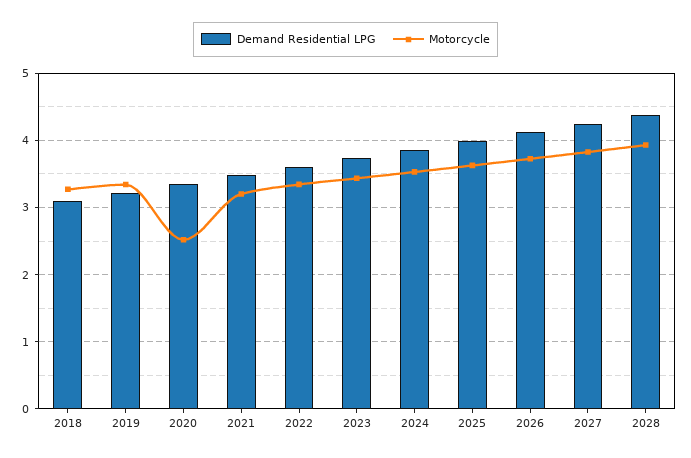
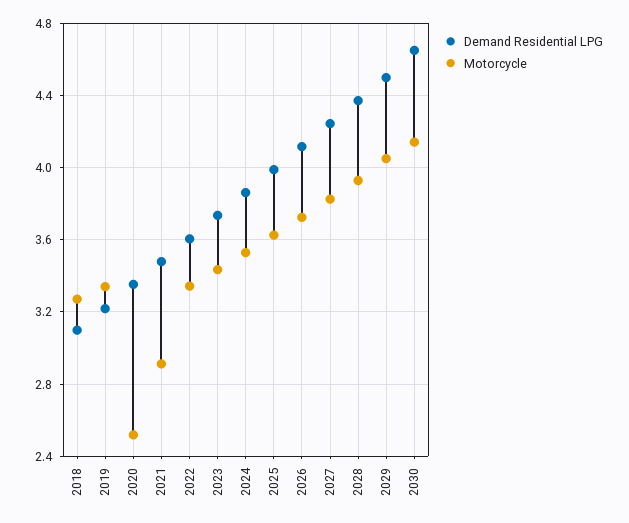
Motorcycle, 2021: 3.2 -> 2.9
Demand Residential LPG, 2029: none -> 4.5
Motorcycle, 2029: none -> 4.05
Demand Residential LPG, 2030: none -> 4.65
Motorcycle, 2030: none -> 4.15

